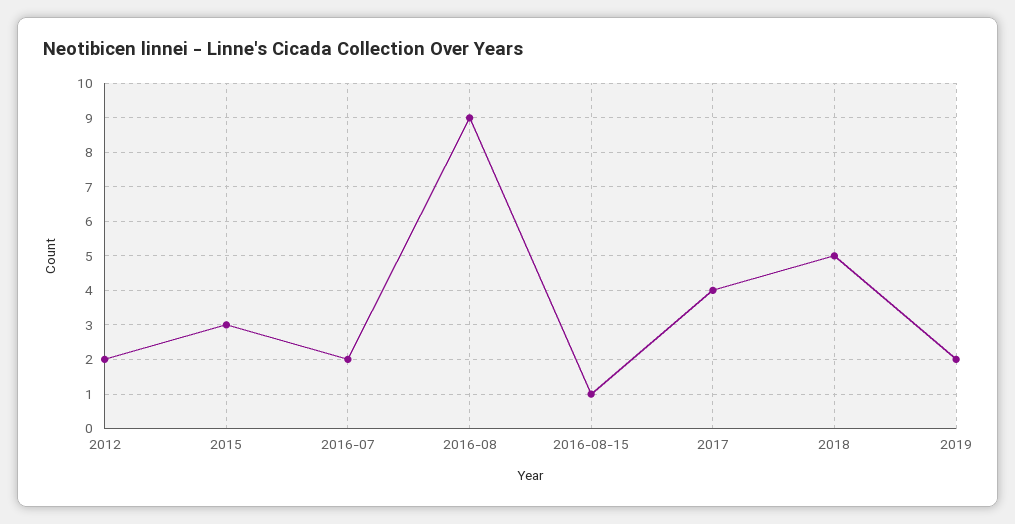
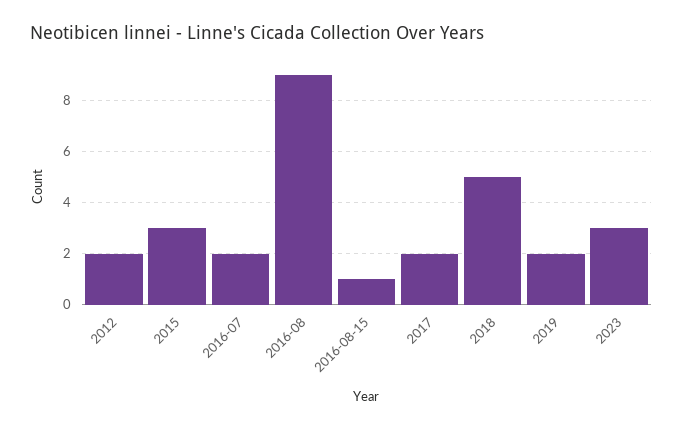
2017: 4 -> 2
2023: none -> 3

